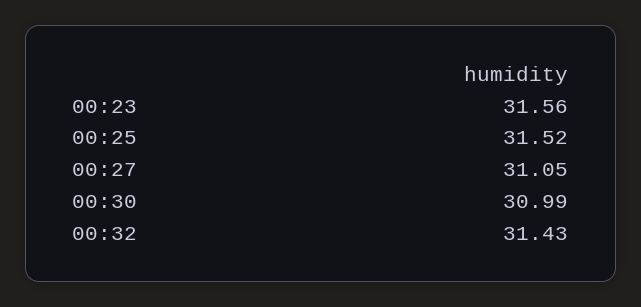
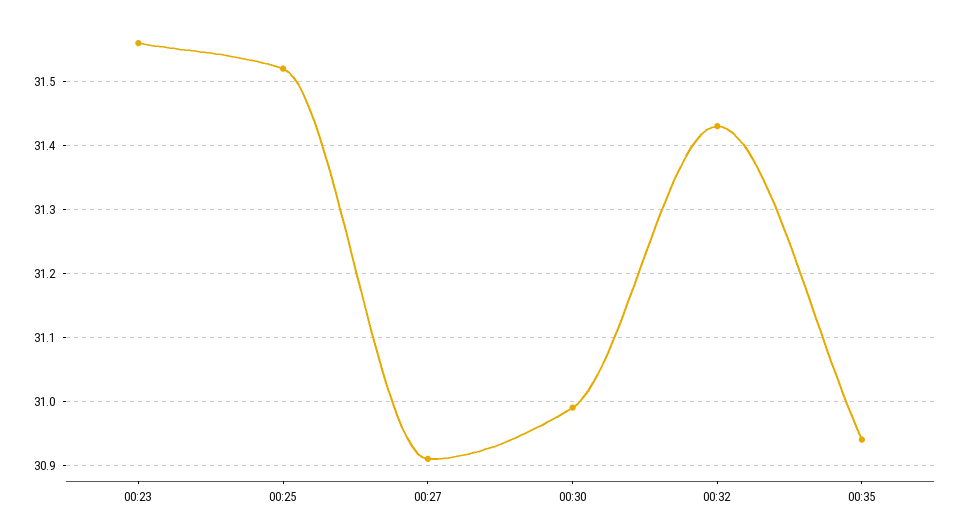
00:27: 31.05 -> 30.91
00:35: none -> 30.94

